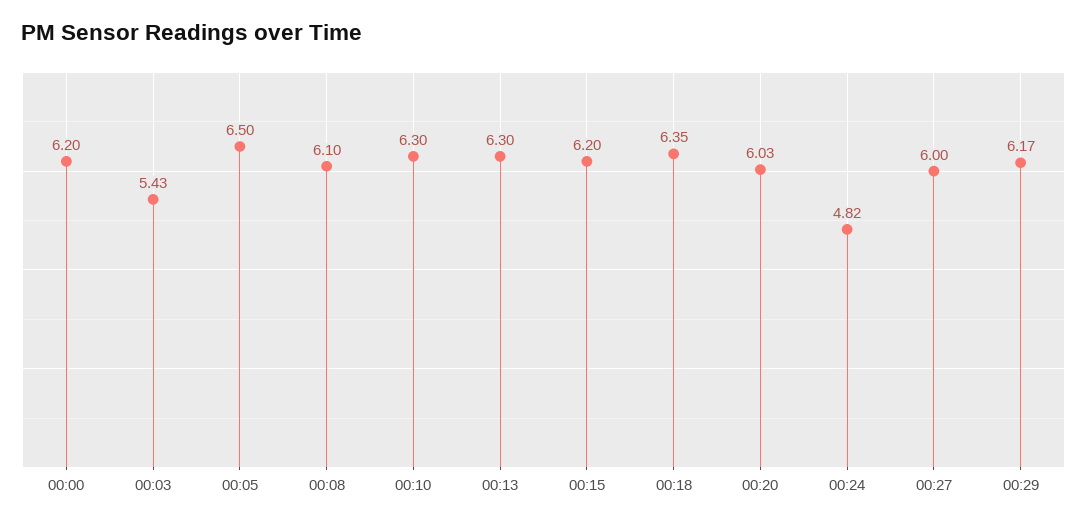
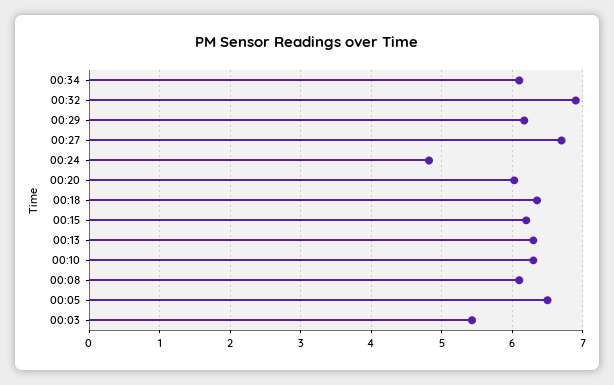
00:00: 6.2 -> none
00:27: 6 -> 6.7
00:34: none -> 6.1
00:32: none -> 6.9

